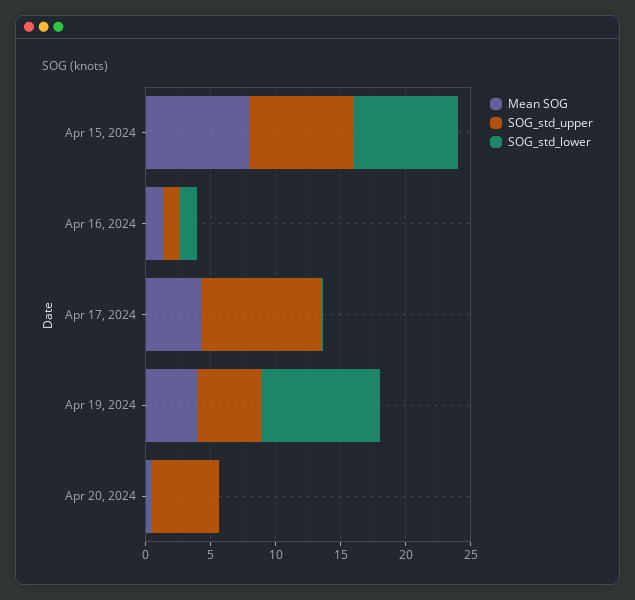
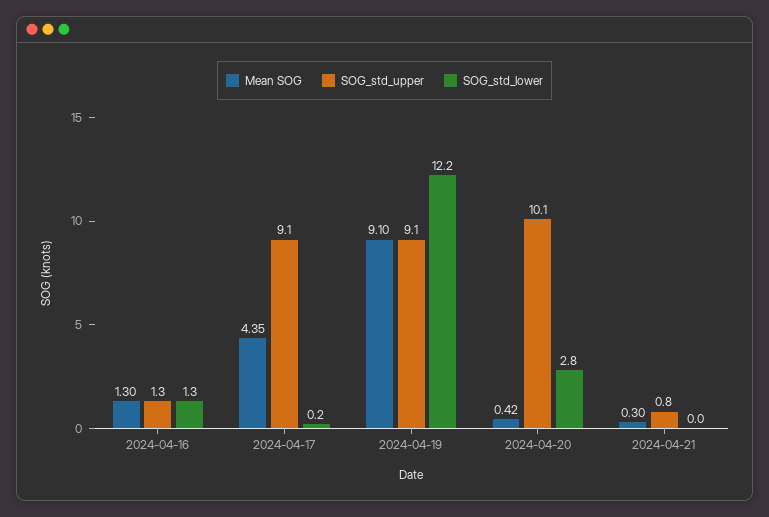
Mean SOG, Apr 15, 2024: 8 -> none
SOG_std_upper, Apr 15, 2024: 8 -> none
SOG_std_lower, Apr 15, 2024: 8 -> none
Mean SOG, Apr 19, 2024: 4 -> 9.1
SOG_std_upper, Apr 19, 2024: 5 -> 9.1
SOG_std_lower, Apr 19, 2024: 9 -> 12.2
SOG_std_upper, Apr 20, 2024: 5 -> 10.1
SOG_std_lower, Apr 20, 2024: 0 -> 2.8
Mean SOG, 2024-04-21: none -> 0.3
SOG_std_upper, 2024-04-21: none -> 0.8
SOG_std_lower, 2024-04-21: none -> 0

